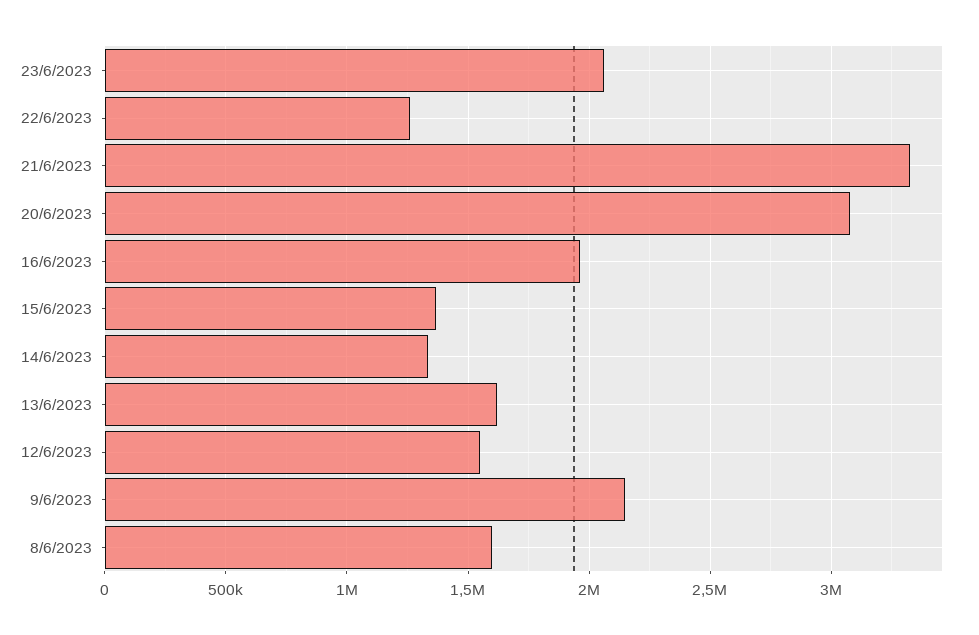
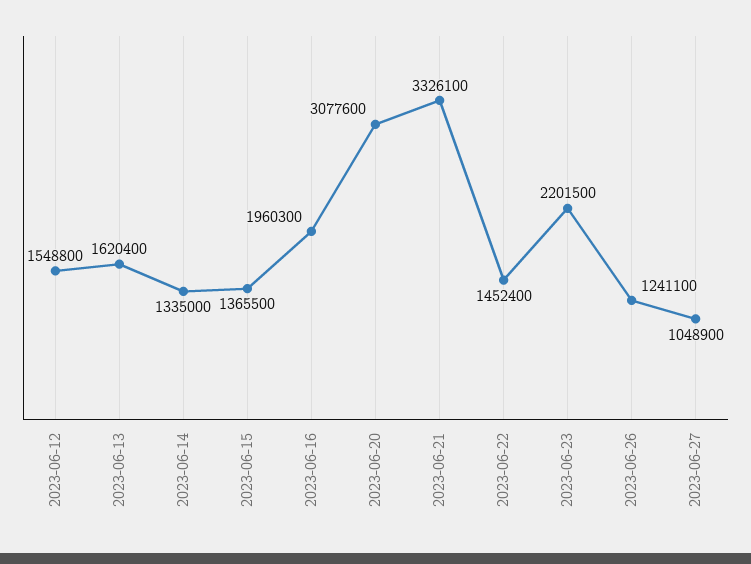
23/6/2023: 2050000 -> 2201500
22/6/2023: 1250000 -> 1452400
9/6/2023: 2150000 -> none
8/6/2023: 1600000 -> none
2023-06-26: none -> 1241100
2023-06-27: none -> 1048900

